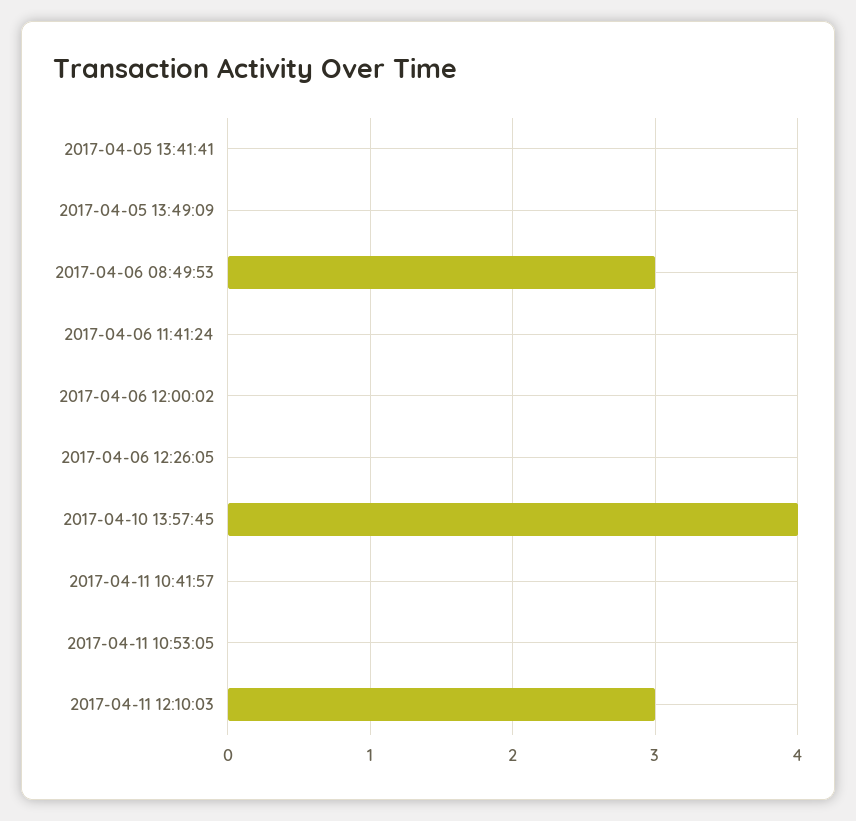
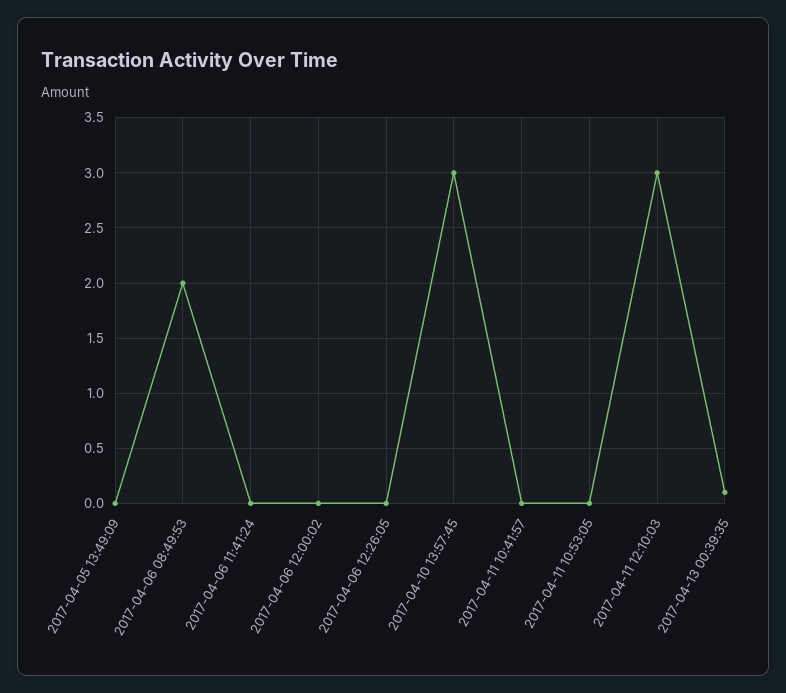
2017-04-05 13:41:41: 0 -> none
2017-04-06 08:49:53: 3 -> 2
2017-04-10 13:57:45: 4 -> 3
2017-04-13 00:39:35: none -> 0.1

